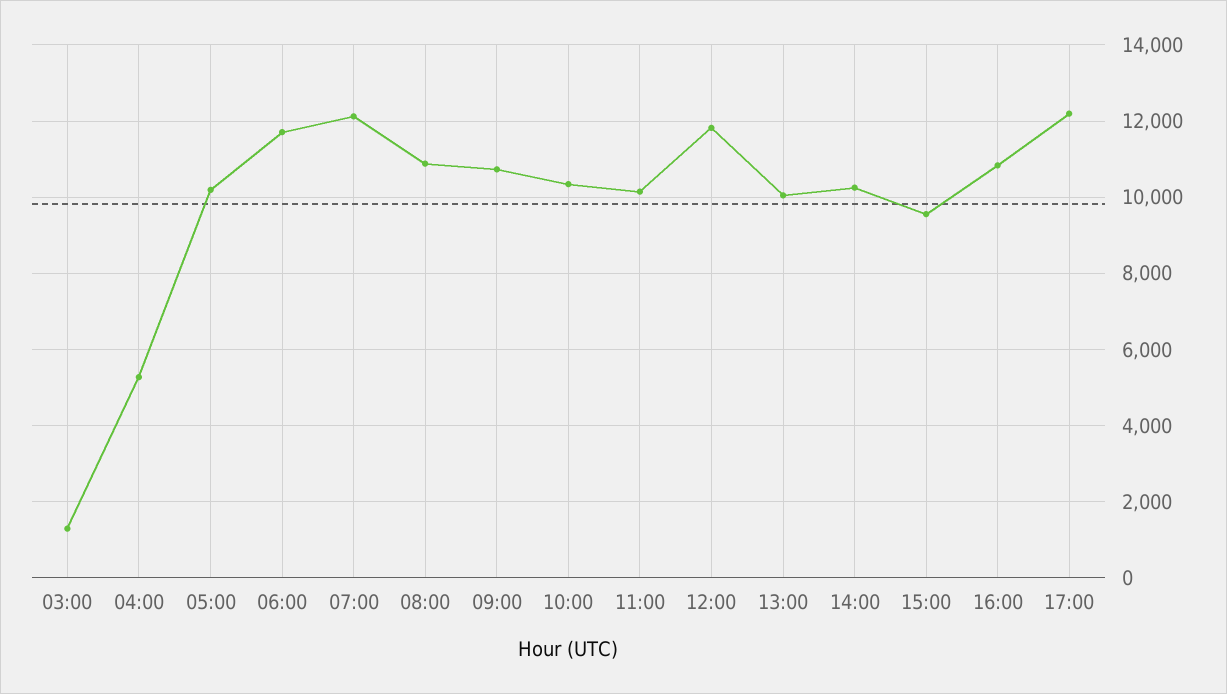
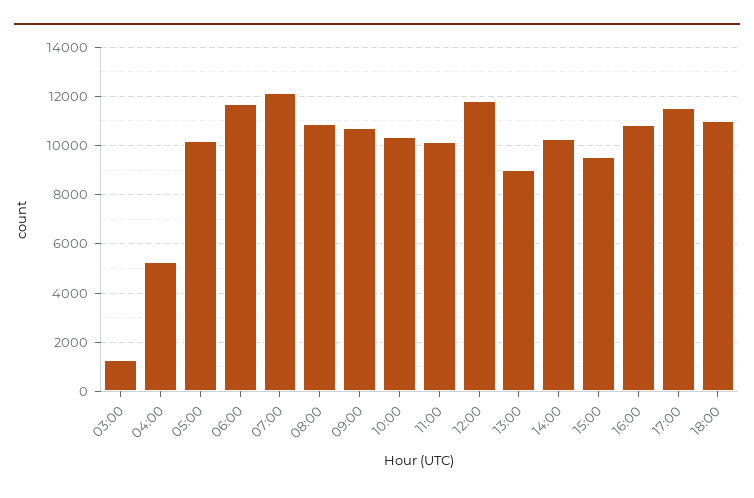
13:00: 10000 -> 9000
17:00: 12200 -> 11500
18:00: none -> 11000

